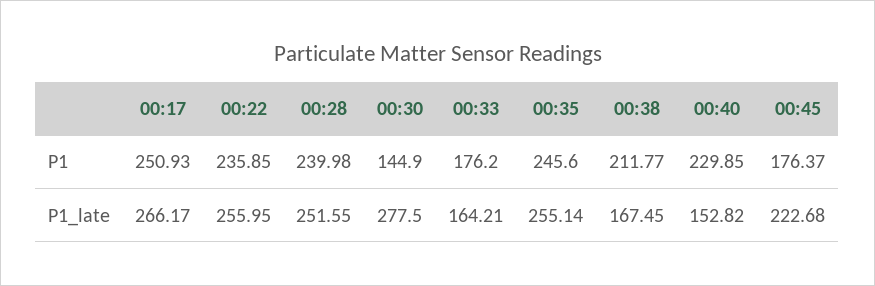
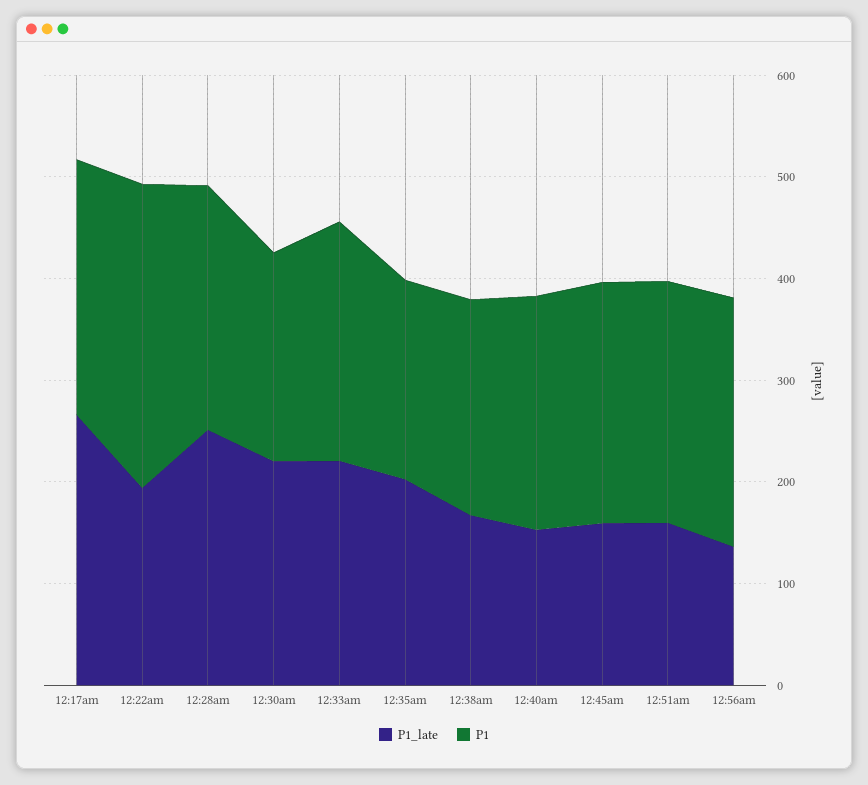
P1, 00:22: 235.85 -> 300
P1, 00:30: 144.9 -> 200
P1, 00:33: 176.2 -> 240
P1, 00:35: 245.6 -> 200
P1, 00:45: 176.37 -> 240
P1_late, 00:22: 255.95 -> 200
P1_late, 00:30: 277.5 -> 220
P1_late, 00:33: 164.21 -> 220
P1_late, 00:35: 255.14 -> 200
P1_late, 00:45: 222.68 -> 160
P1_late, 12:51am: none -> 160
P1, 12:51am: none -> 240
P1_late, 12:56am: none -> 140
P1, 12:56am: none -> 240

